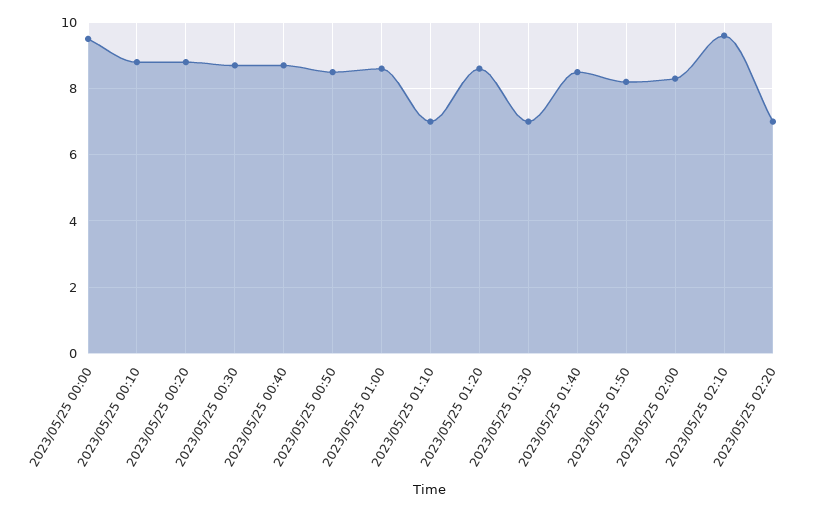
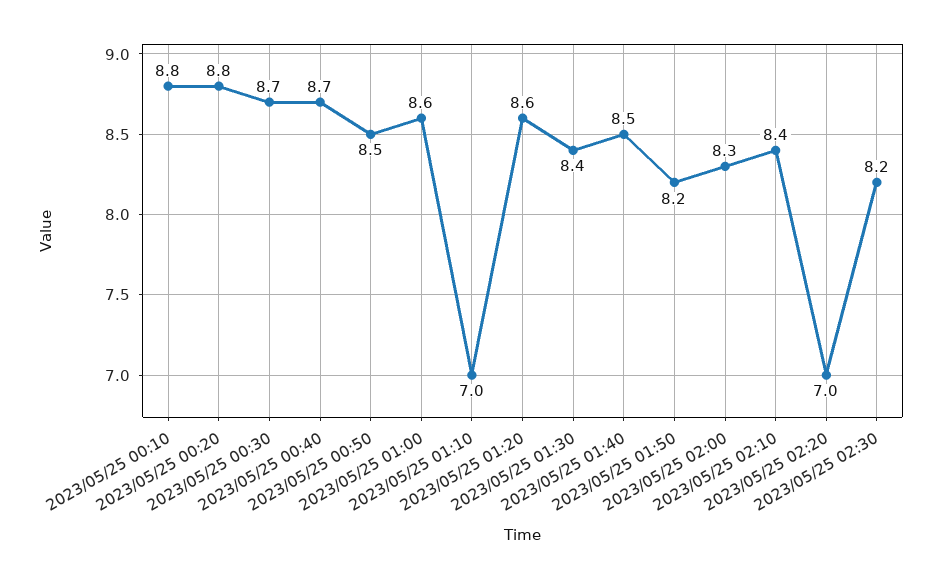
2023/05/25 00:00: 9.5 -> none
2023/05/25 01:30: 7 -> 8.4
2023/05/25 02:10: 9.5 -> 8.4
2023/05/25 02:30: none -> 8.2

